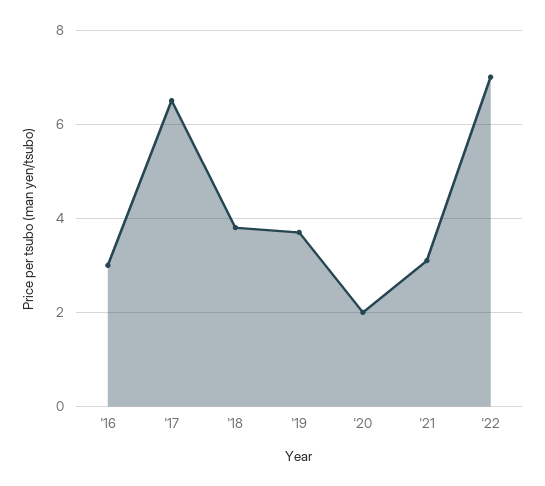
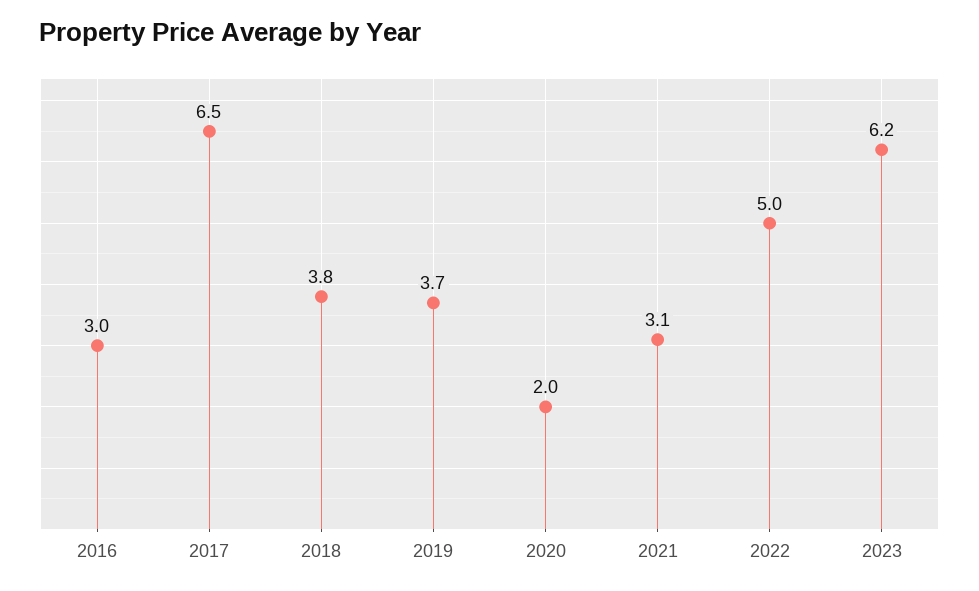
'22: 7 -> 5
2023: none -> 6.2

